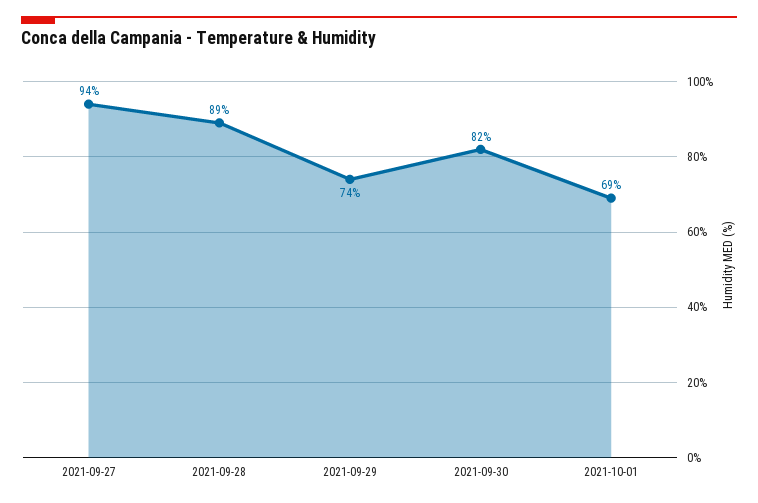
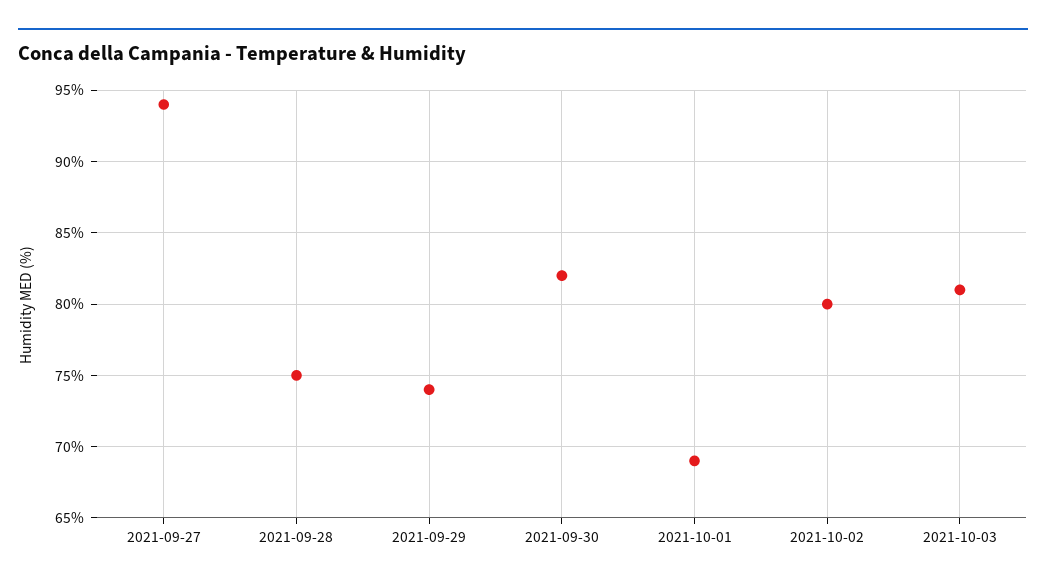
2021-09-28: 89 -> 75
2021-10-02: none -> 80
2021-10-03: none -> 81

